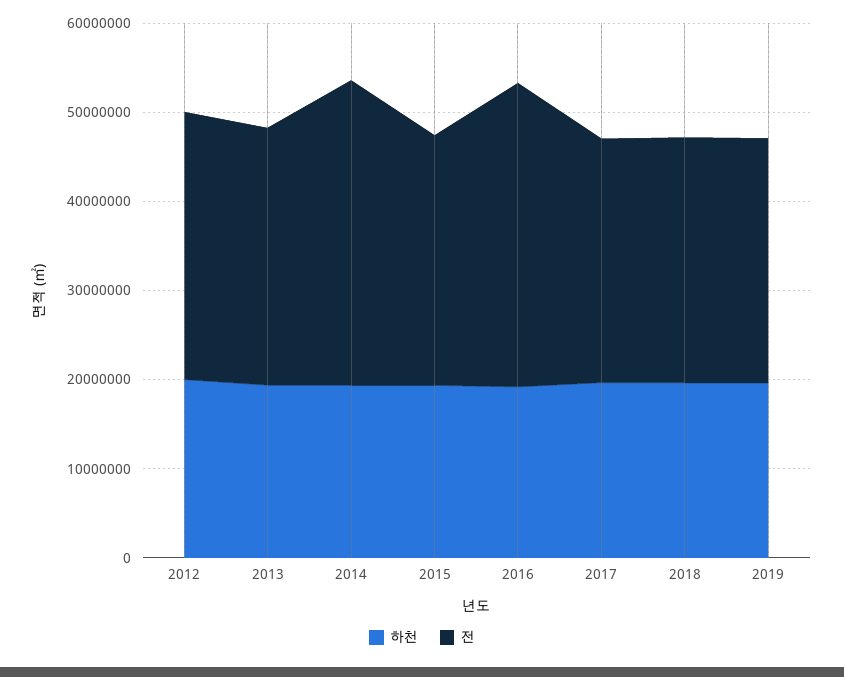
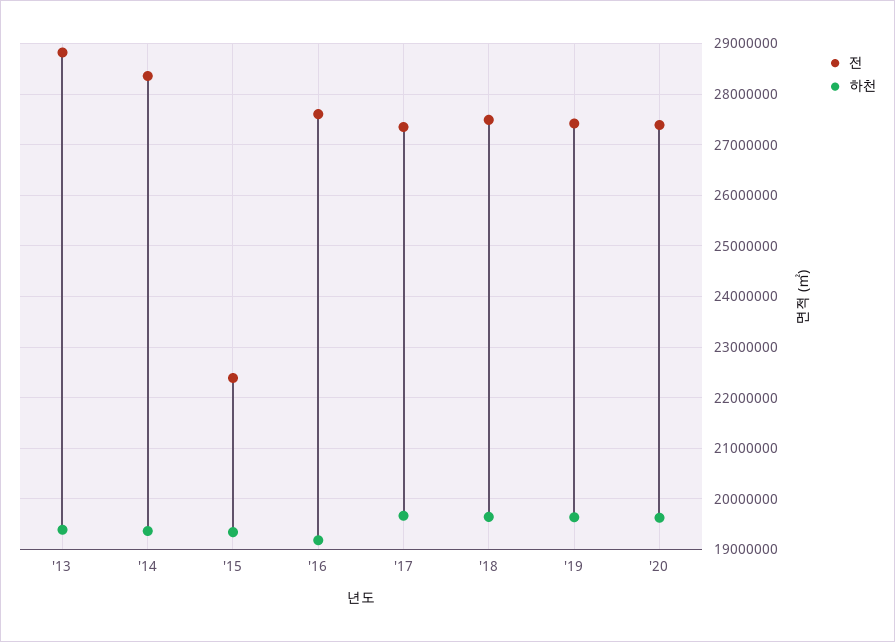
하천, 2012: 20000000 -> none
전, 2012: 30000000 -> none
전, 2014: 34000000 -> 28400000
전, 2015: 28000000 -> 22400000
전, 2016: 34000000 -> 27600000
전, '20: none -> 27400000
하천, '20: none -> 19600000

